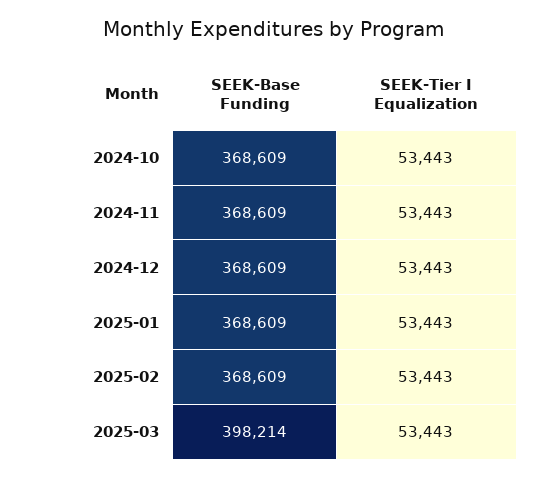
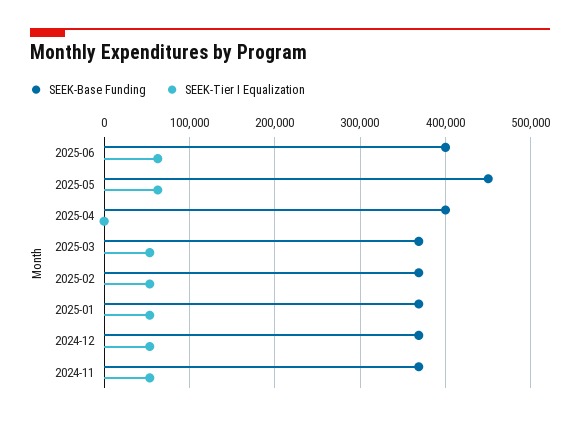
SEEK-Base Funding, 2024-10: 368609 -> none
SEEK-Tier I Equalization, 2024-10: 53443 -> none
SEEK-Base Funding, 2025-03: 398214 -> 370000
SEEK-Base Funding, 2025-06: none -> 400000
SEEK-Tier I Equalization, 2025-06: none -> 60000
SEEK-Base Funding, 2025-05: none -> 450000
SEEK-Tier I Equalization, 2025-05: none -> 60000
SEEK-Base Funding, 2025-04: none -> 400000
SEEK-Tier I Equalization, 2025-04: none -> 0

